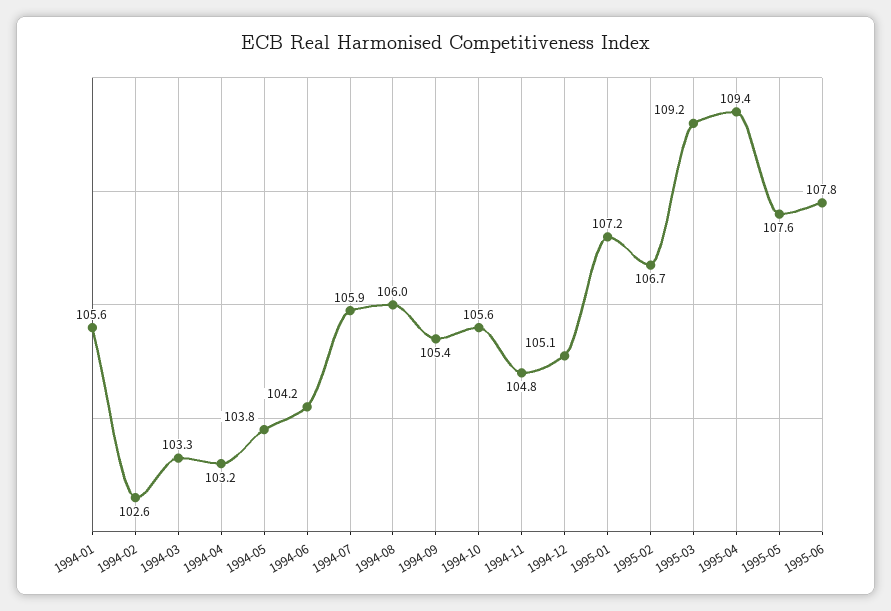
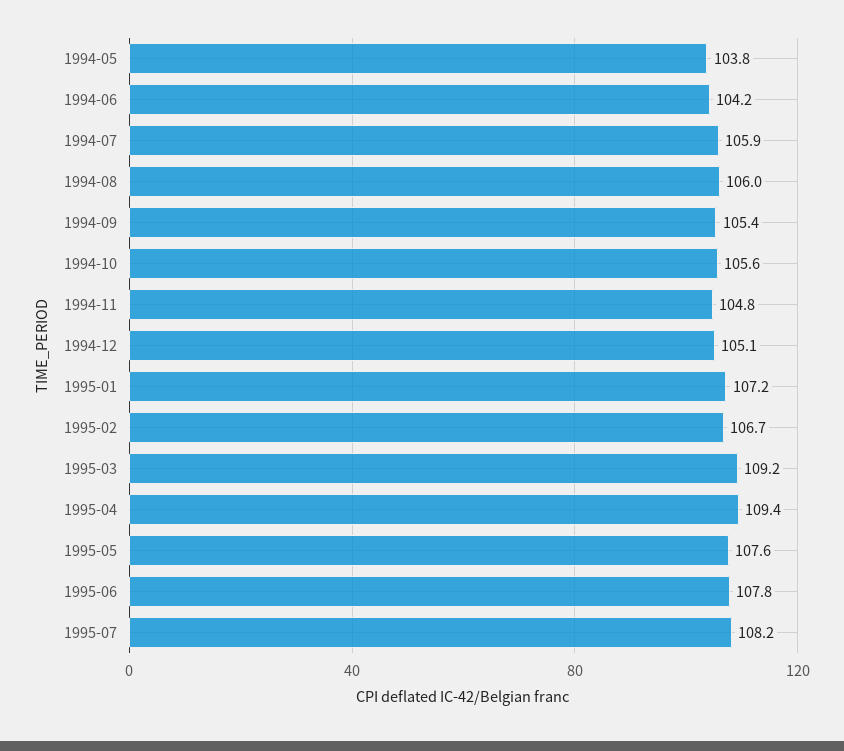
1994-01: 105.6 -> none
1994-02: 102.6 -> none
1994-03: 103.3 -> none
1994-04: 103.2 -> none
1995-07: none -> 108.2

